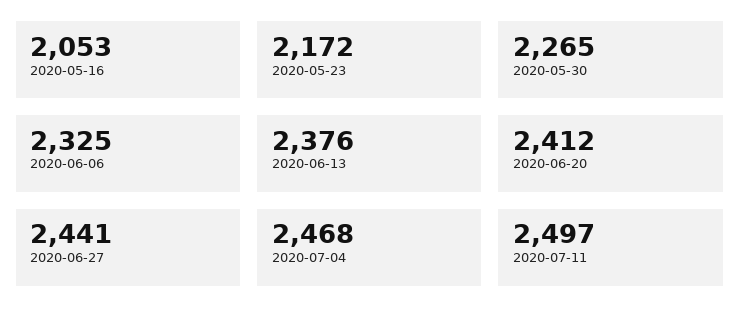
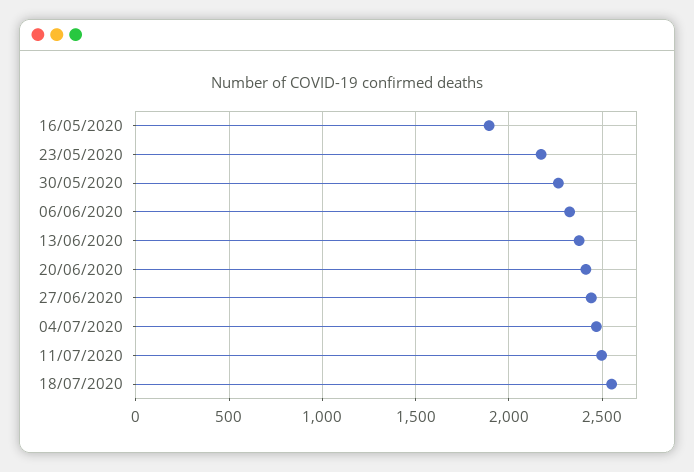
2020-05-16: 2053 -> 1900
18/07/2020: none -> 2550

